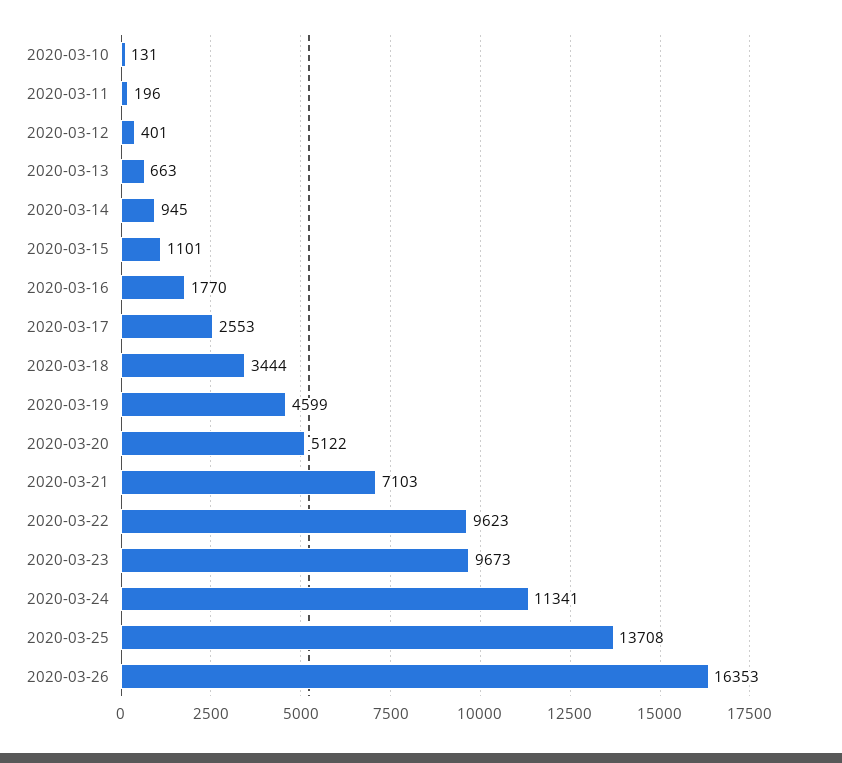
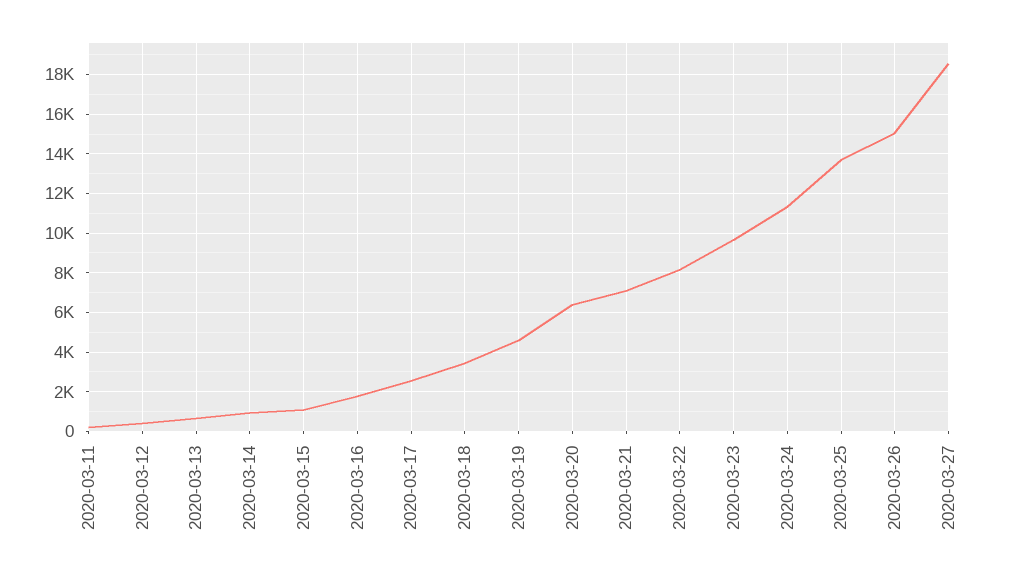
2020-03-10: 131 -> none
2020-03-20: 5122 -> 6500
2020-03-22: 9623 -> 8000
2020-03-26: 16353 -> 15000
2020-03-27: none -> 18500

